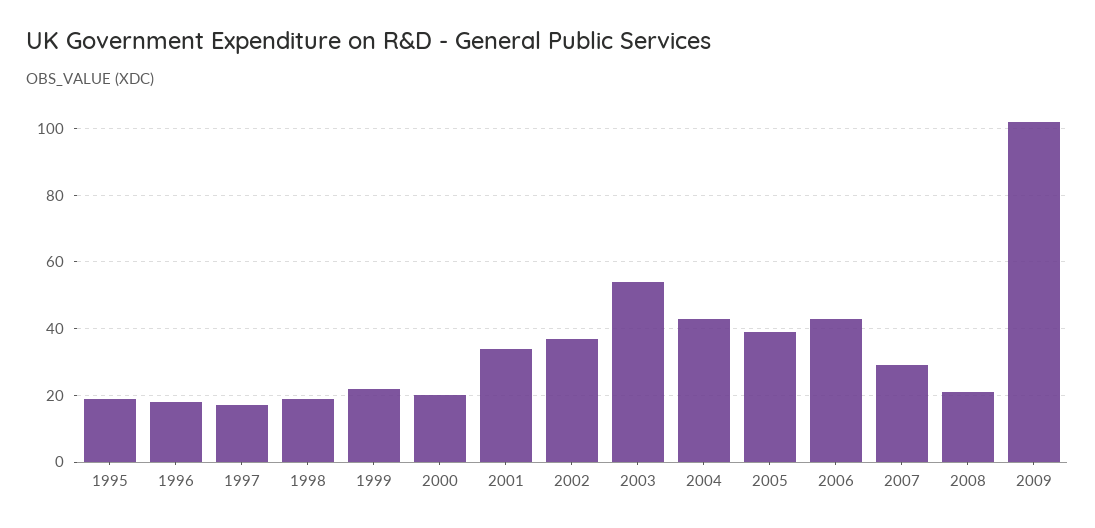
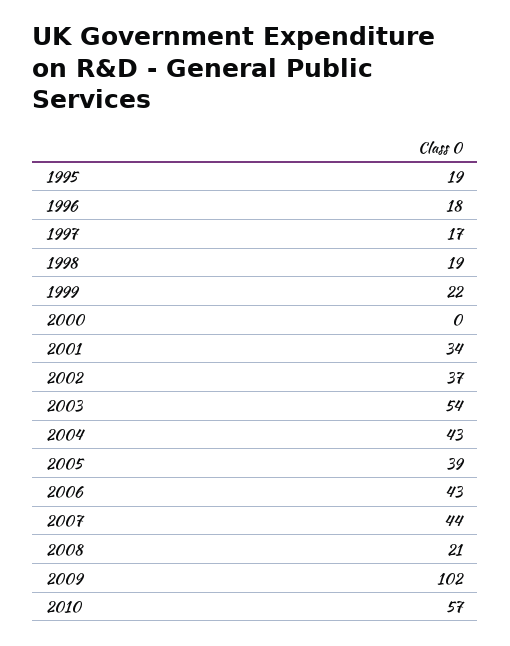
2000: 20 -> 0
2007: 30 -> 44
2010: none -> 57

